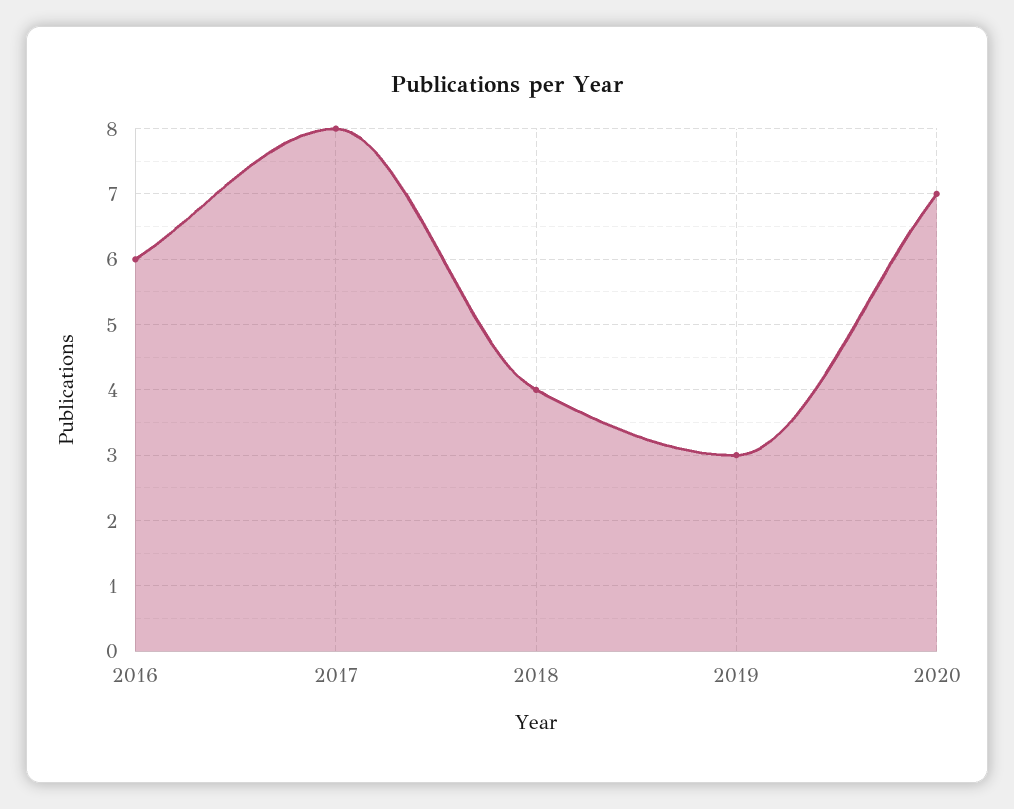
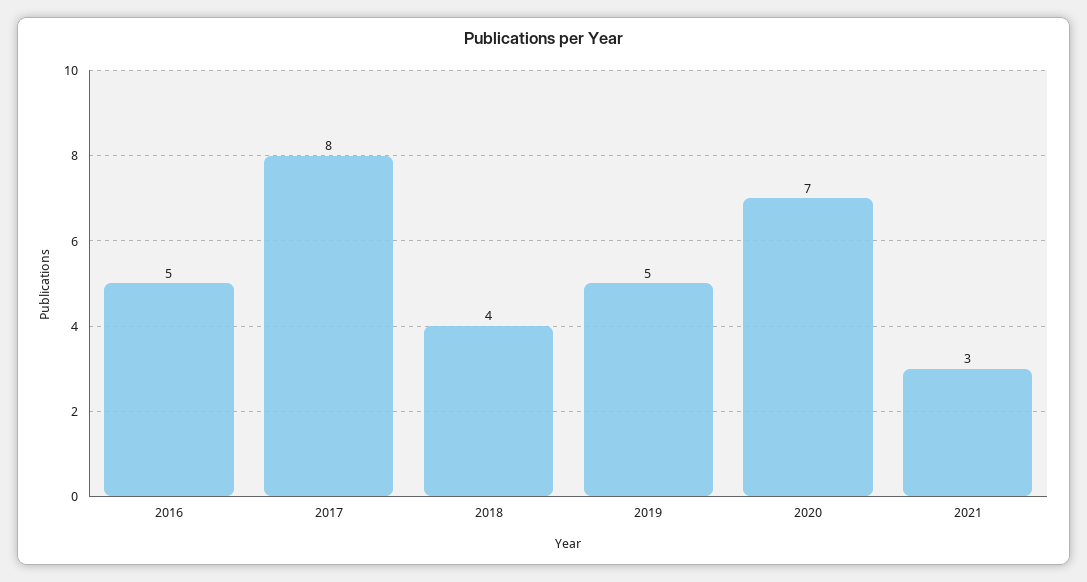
2016: 6 -> 5
2019: 3 -> 5
2021: none -> 3

